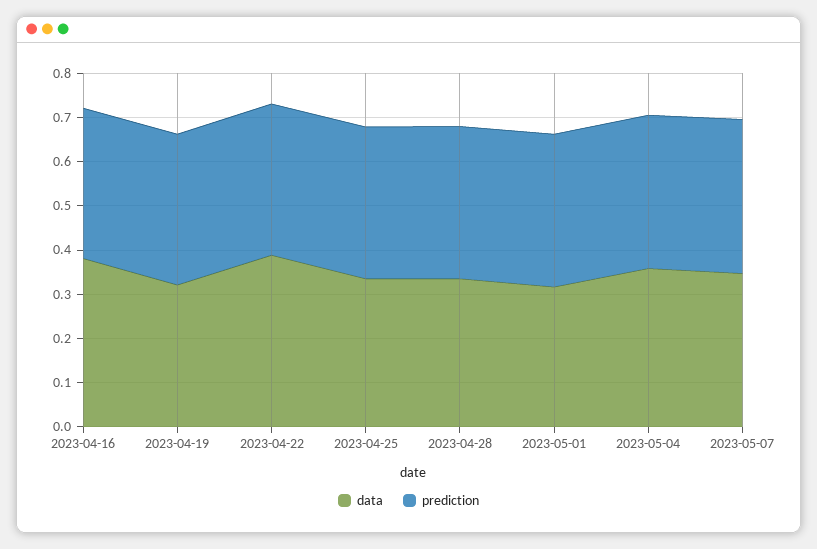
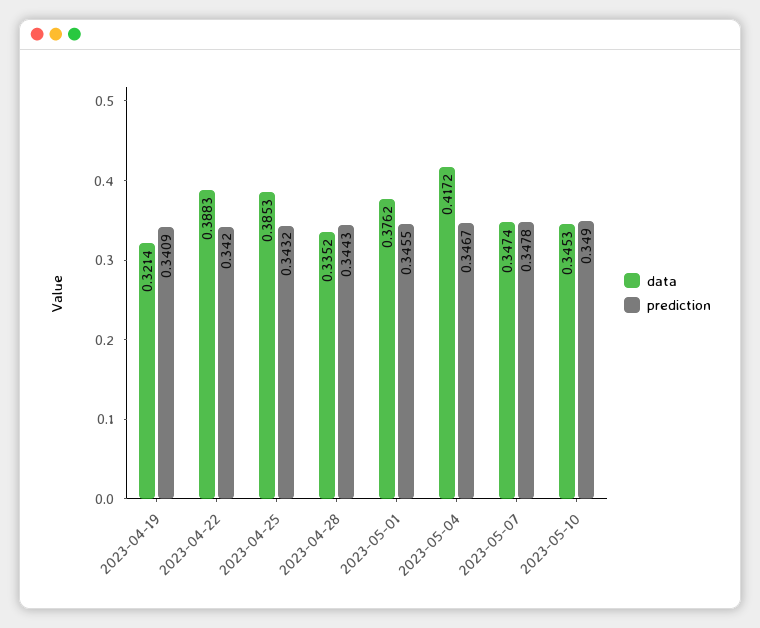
data, 2023-04-16: 0.38 -> none
prediction, 2023-04-16: 0.34 -> none
data, 2023-04-25: 0.34 -> 0.3853
data, 2023-05-01: 0.32 -> 0.3762
data, 2023-05-04: 0.36 -> 0.4172
data, 2023-05-10: none -> 0.3453
prediction, 2023-05-10: none -> 0.349

